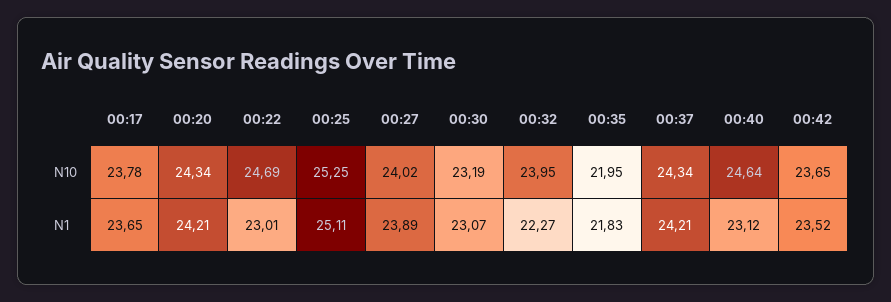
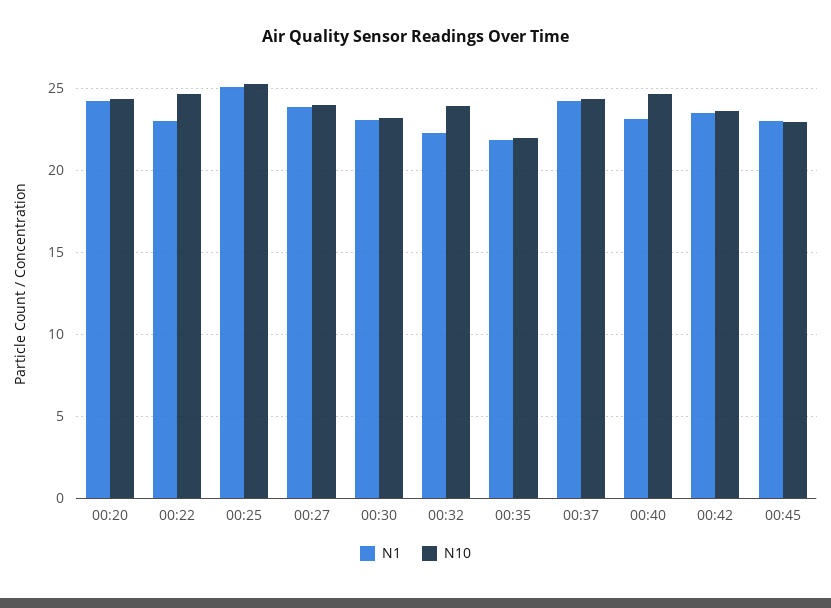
N10, 00:17: 23.78 -> none
N1, 00:17: 23.65 -> none
N1, 00:45: none -> 23
N10, 00:45: none -> 23

